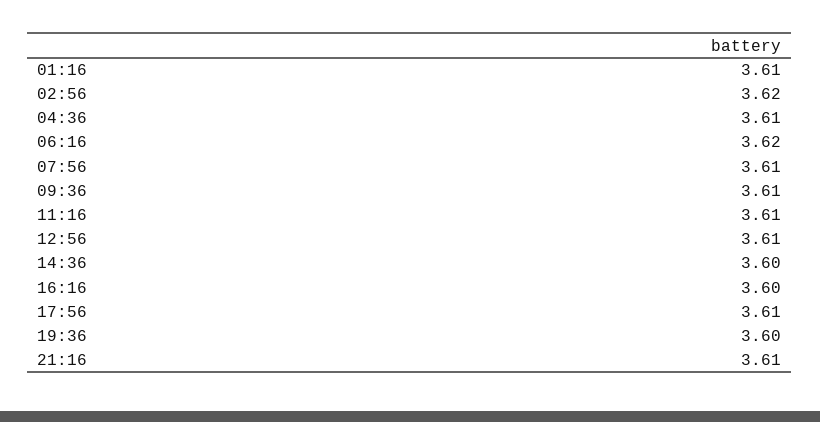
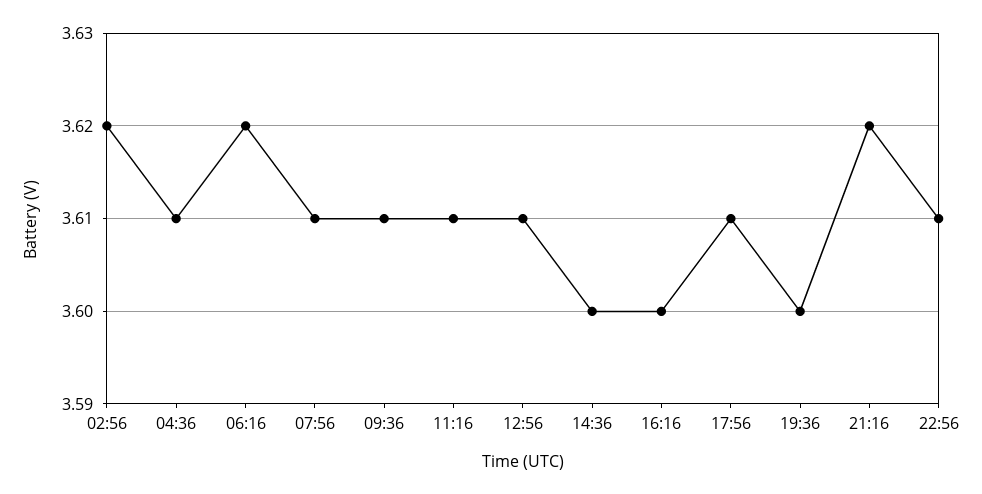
01:16: 3.61 -> none
21:16: 3.61 -> 3.62
22:56: none -> 3.61

